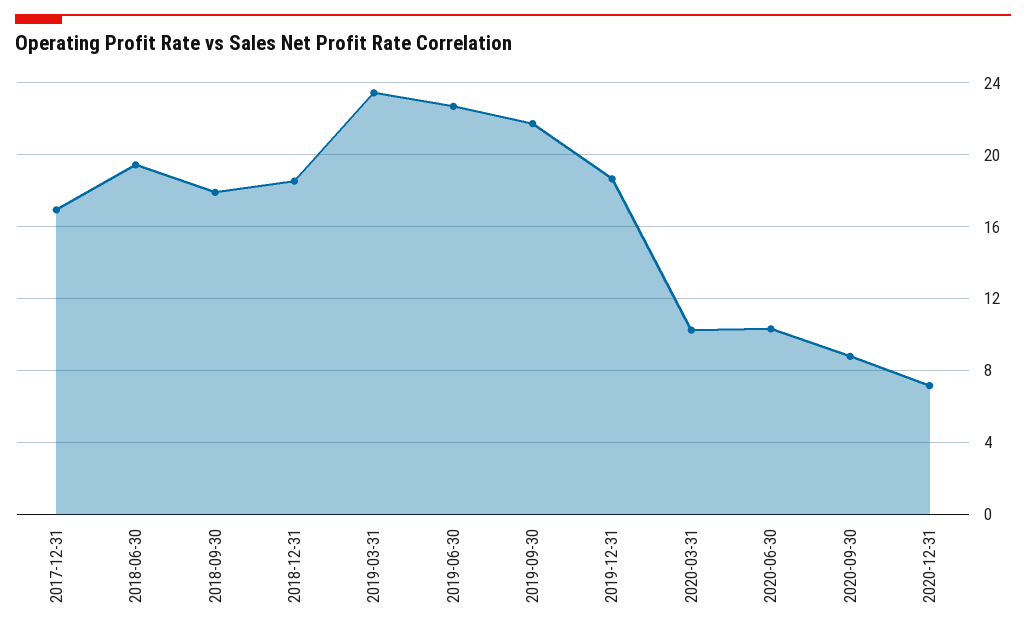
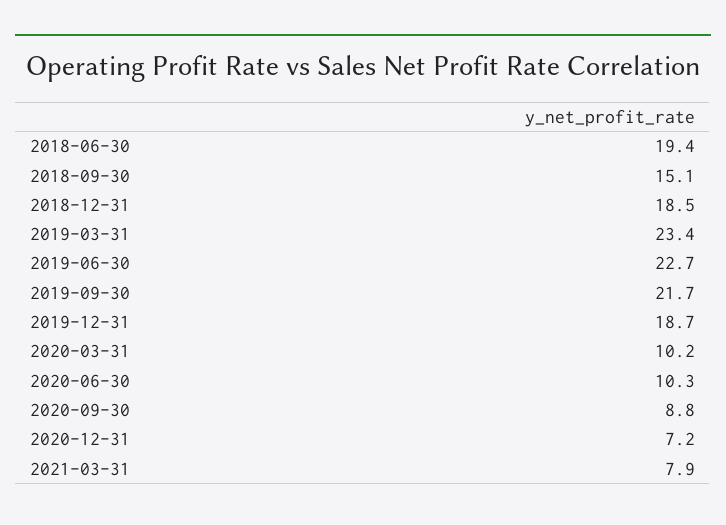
2017-12-31: 17 -> none
2018-09-30: 18 -> 15.1
2021-03-31: none -> 7.9

